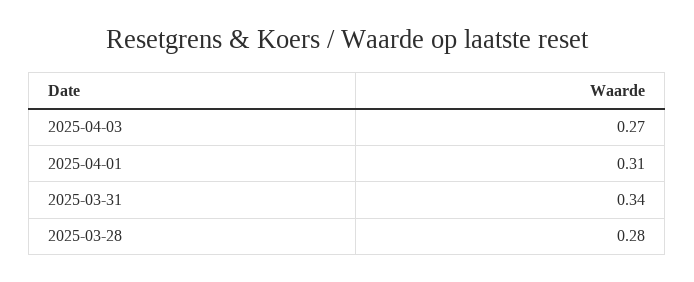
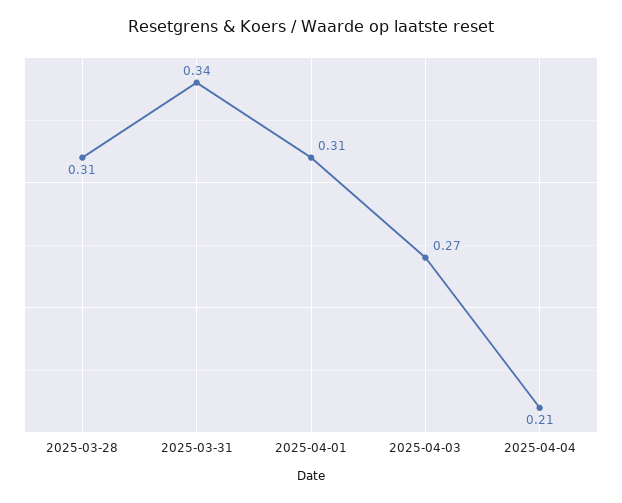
2025-03-28: 0.28 -> 0.31
2025-04-04: none -> 0.21

